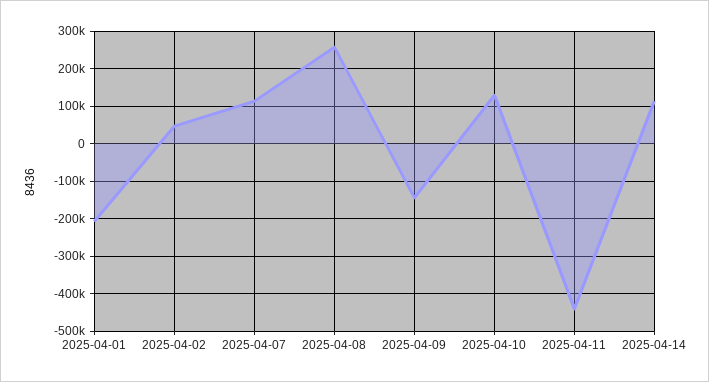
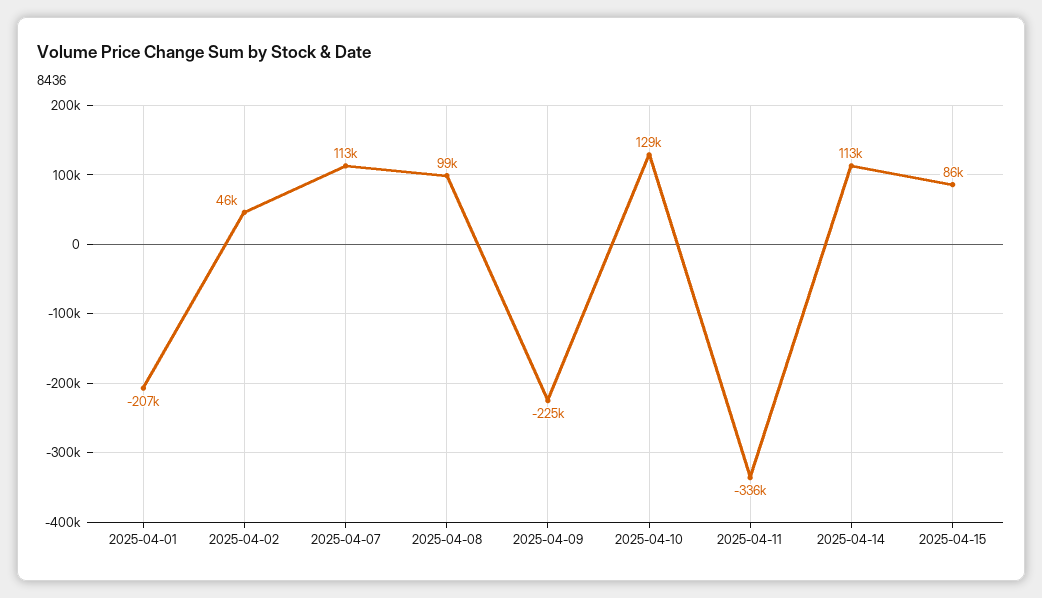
2025-04-08: 260000 -> 99000
2025-04-09: -140000 -> -225000
2025-04-11: -440000 -> -336000
2025-04-15: none -> 86000

